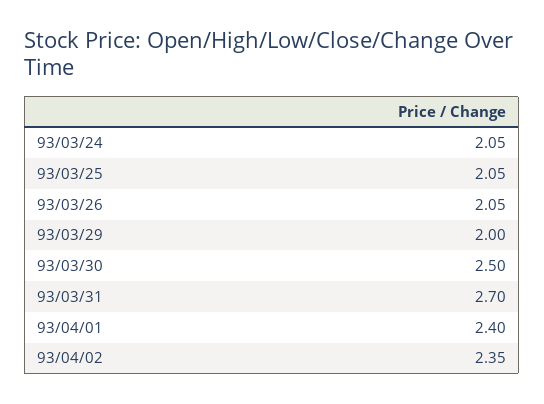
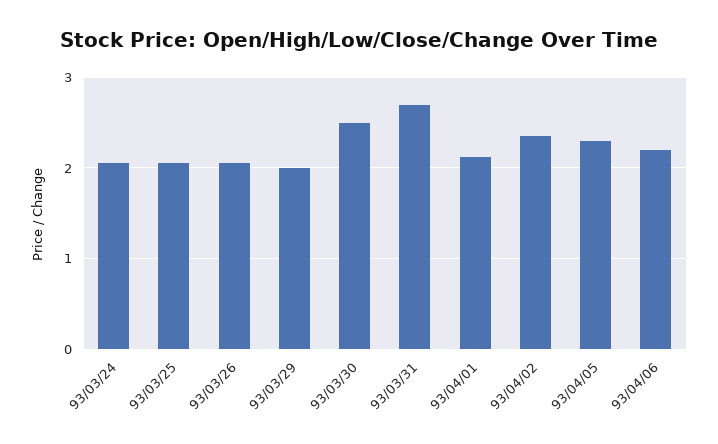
93/04/01: 2.4 -> 2.1
93/04/05: none -> 2.3
93/04/06: none -> 2.2

